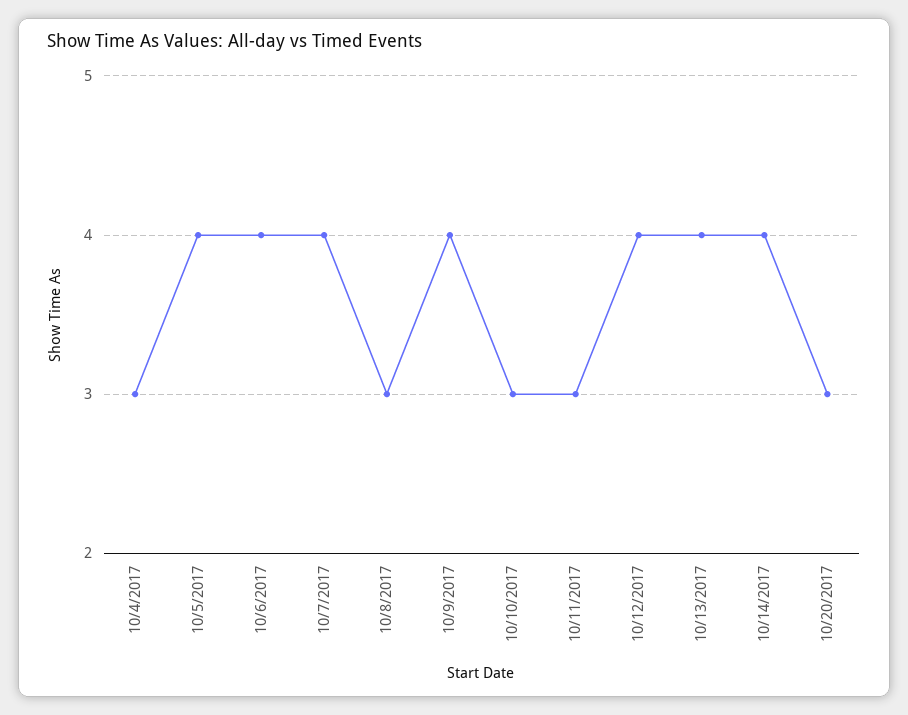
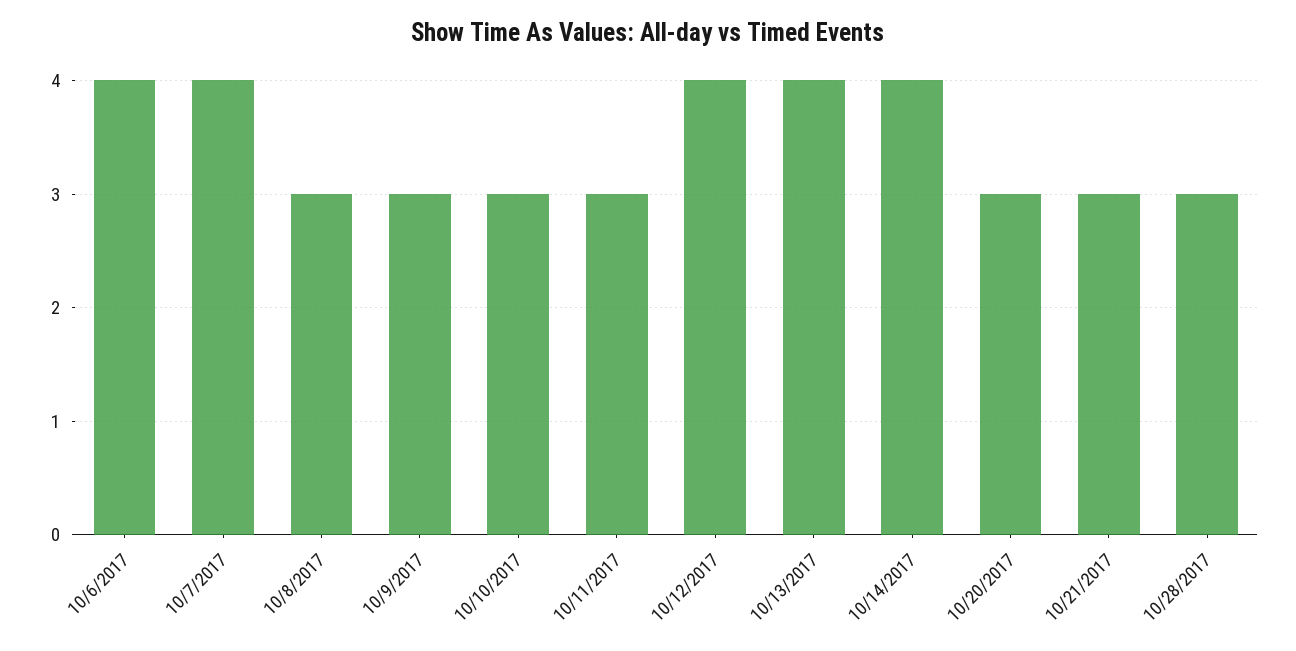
10/4/2017: 3 -> none
10/5/2017: 4 -> none
10/9/2017: 4 -> 3
10/21/2017: none -> 3
10/28/2017: none -> 3

